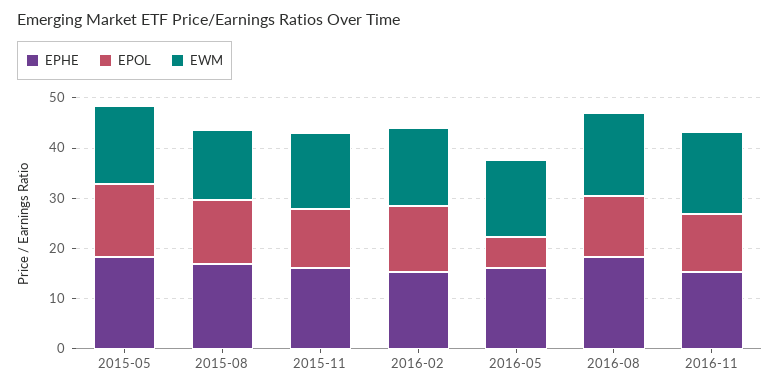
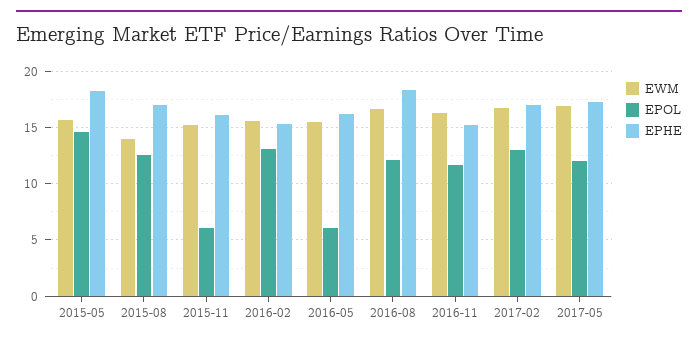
EPOL, 2015-11: 12 -> 6
EWM, 2017-02: none -> 17
EPOL, 2017-02: none -> 13
EPHE, 2017-02: none -> 17
EWM, 2017-05: none -> 17
EPOL, 2017-05: none -> 12
EPHE, 2017-05: none -> 17

